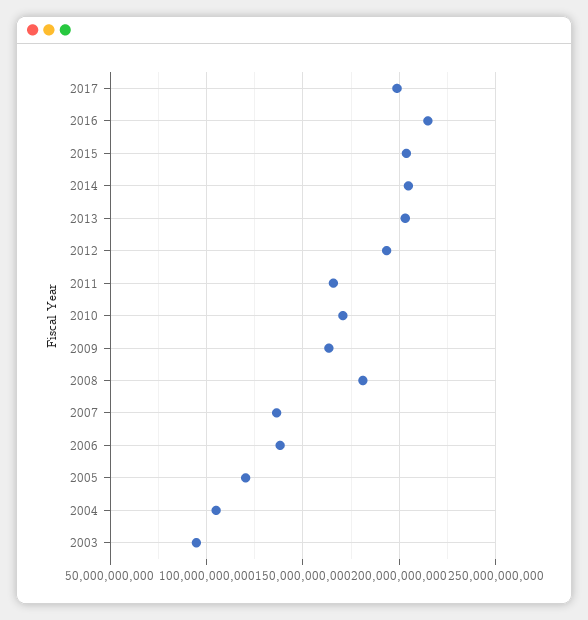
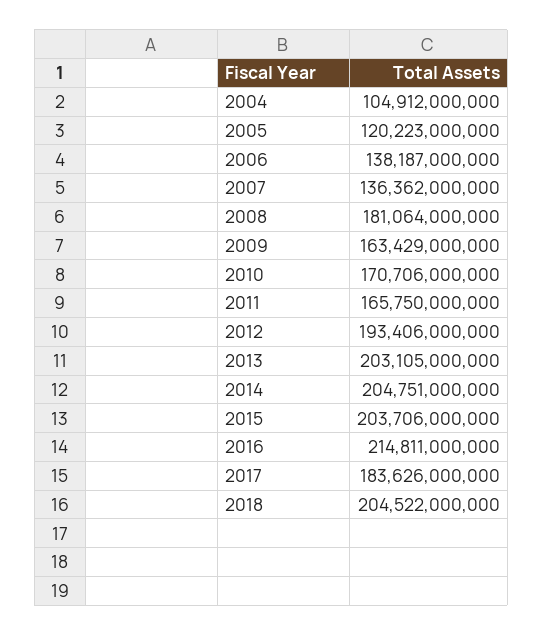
2017: 200000000000 -> 183626000000
2003: 95000000000 -> none
2018: none -> 204522000000

